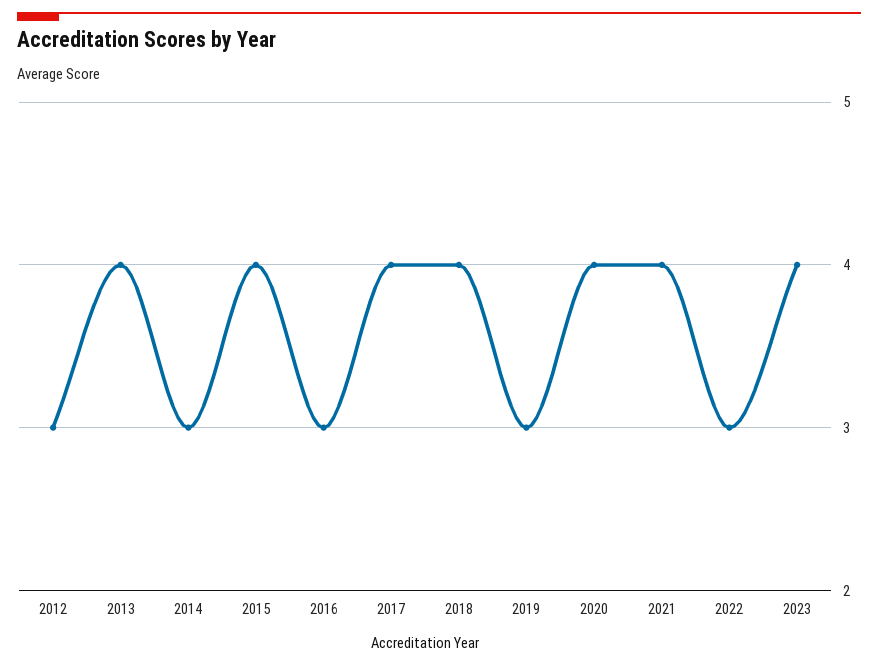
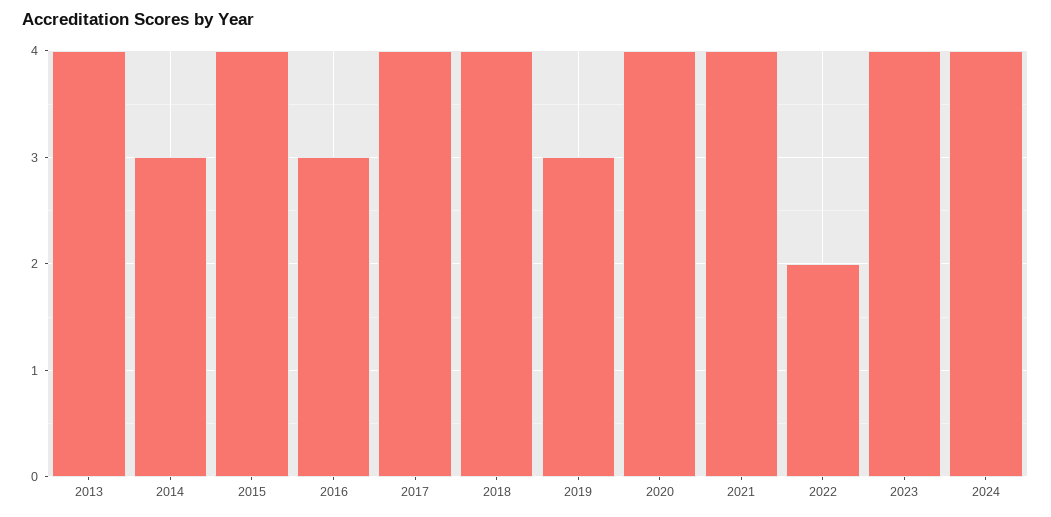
2012: 3 -> none
2022: 3 -> 2
2024: none -> 4

